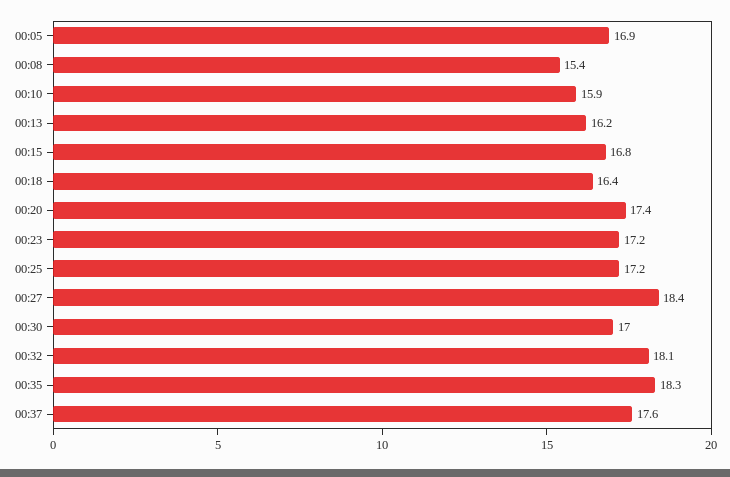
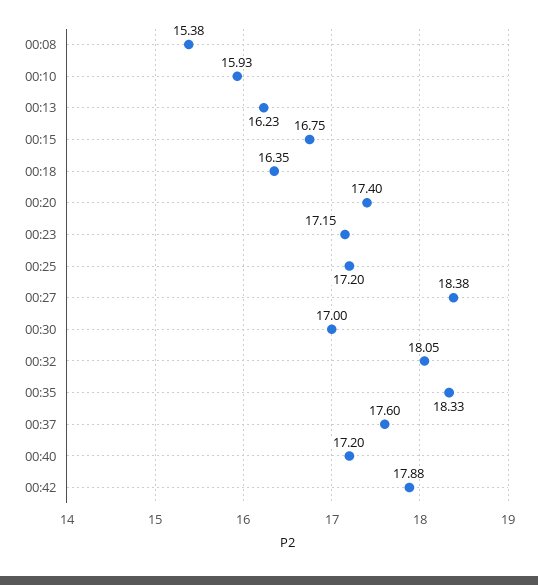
00:05: 16.9 -> none
00:40: none -> 17.2
00:42: none -> 17.88

